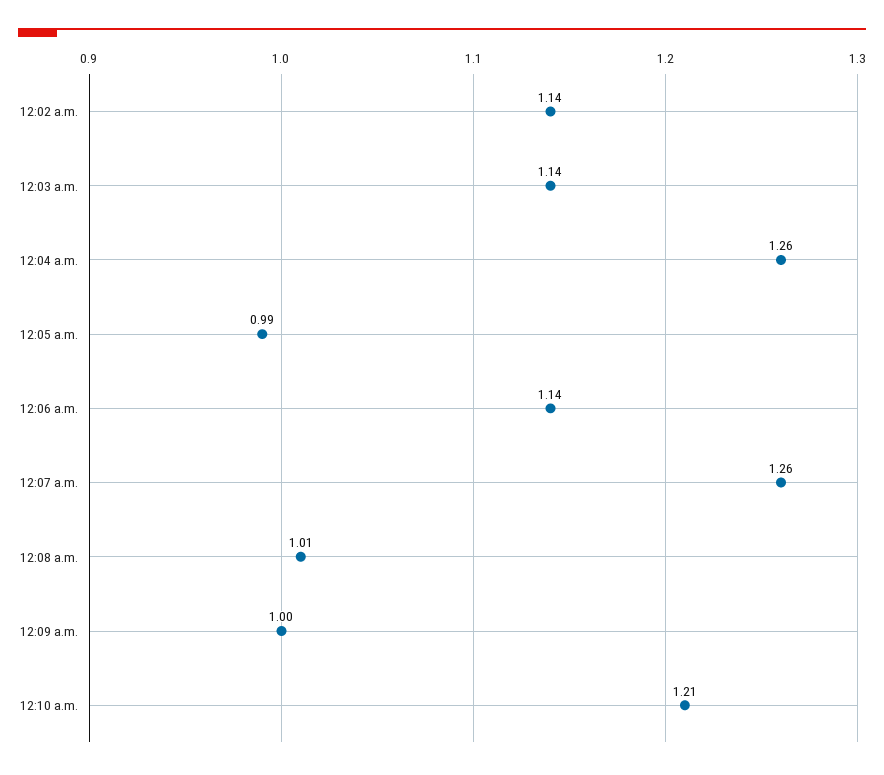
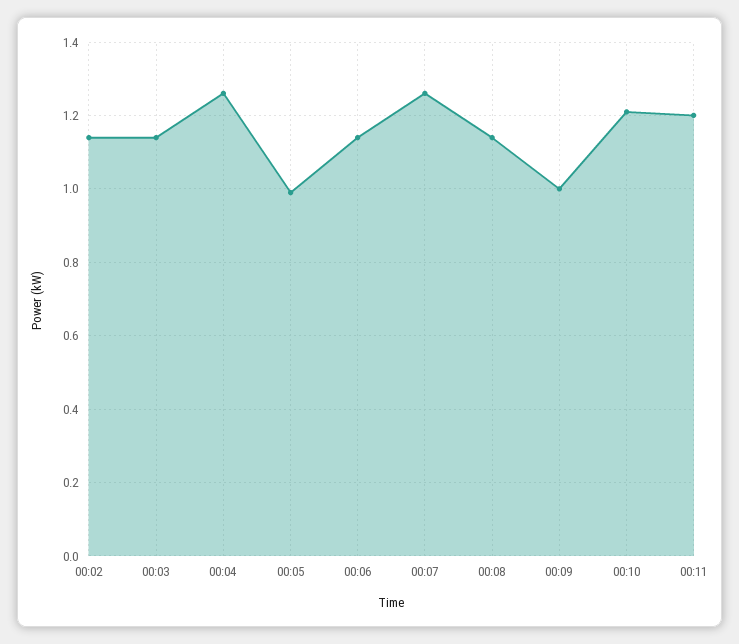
12:08 a.m.: 1.01 -> 1.15
00:11: none -> 1.2

